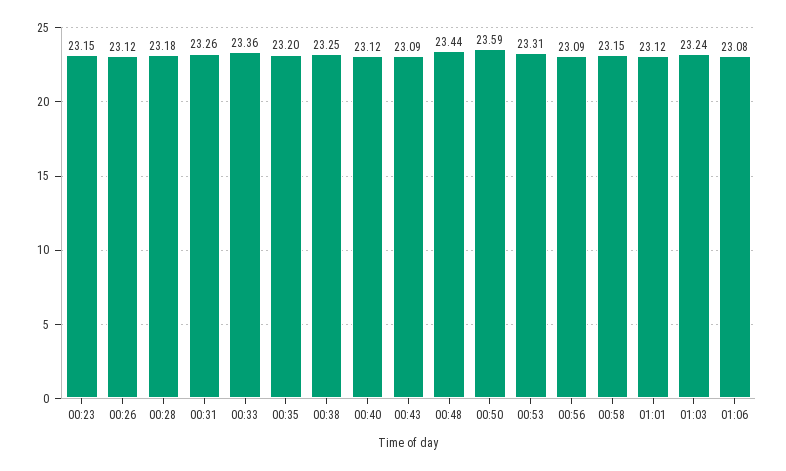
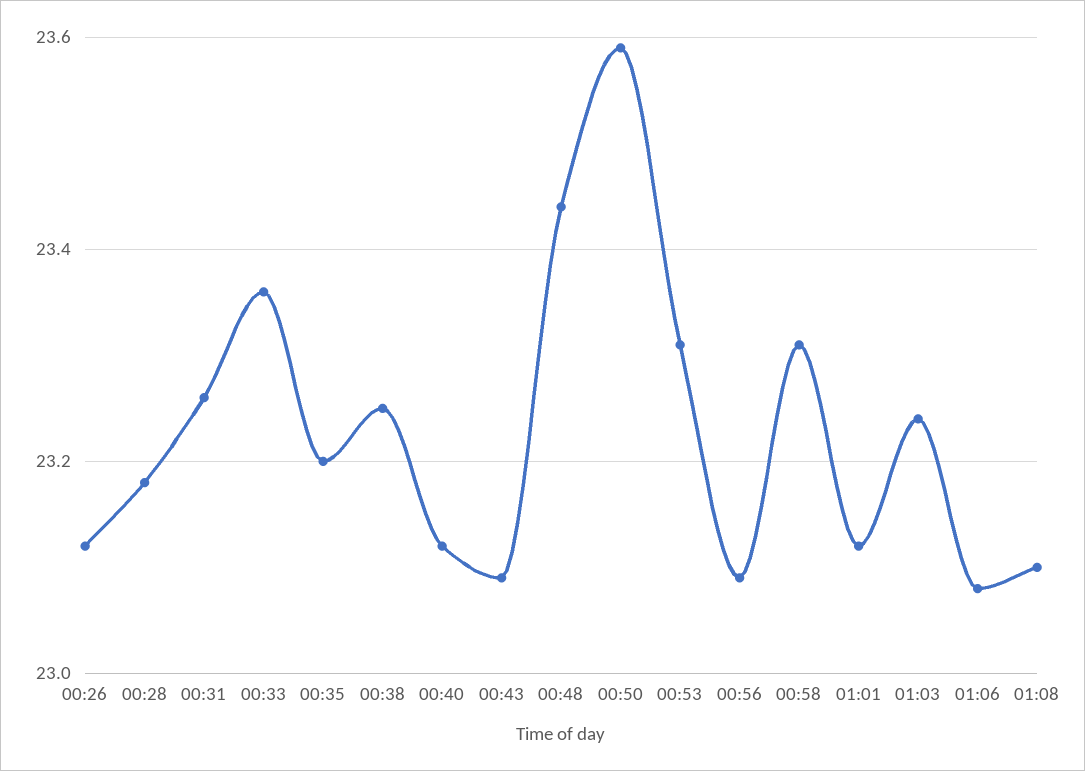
00:23: 23.15 -> none
00:58: 23.15 -> 23.3
01:08: none -> 23.1

